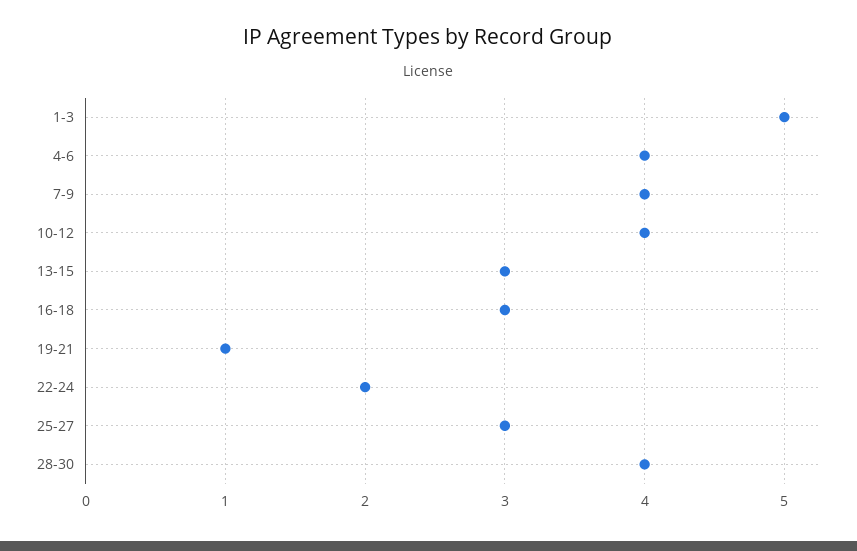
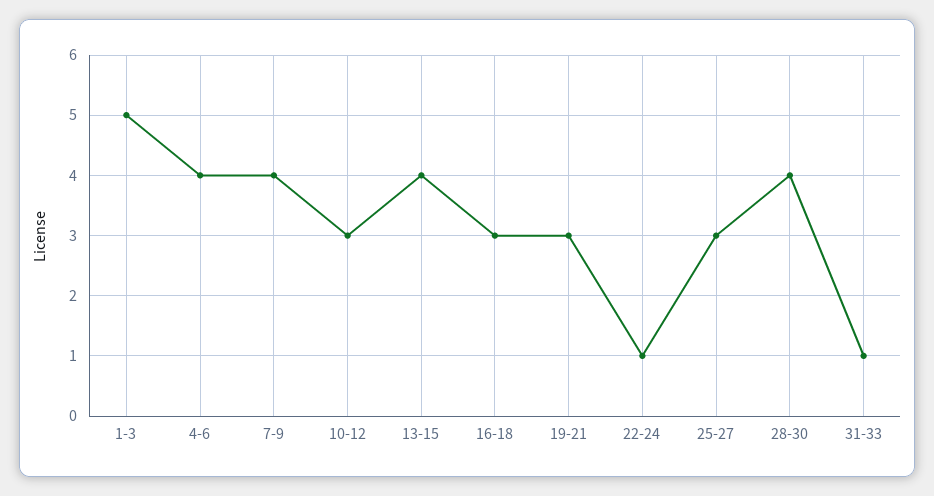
10-12: 4 -> 3
13-15: 3 -> 4
19-21: 1 -> 3
22-24: 2 -> 1
31-33: none -> 1

